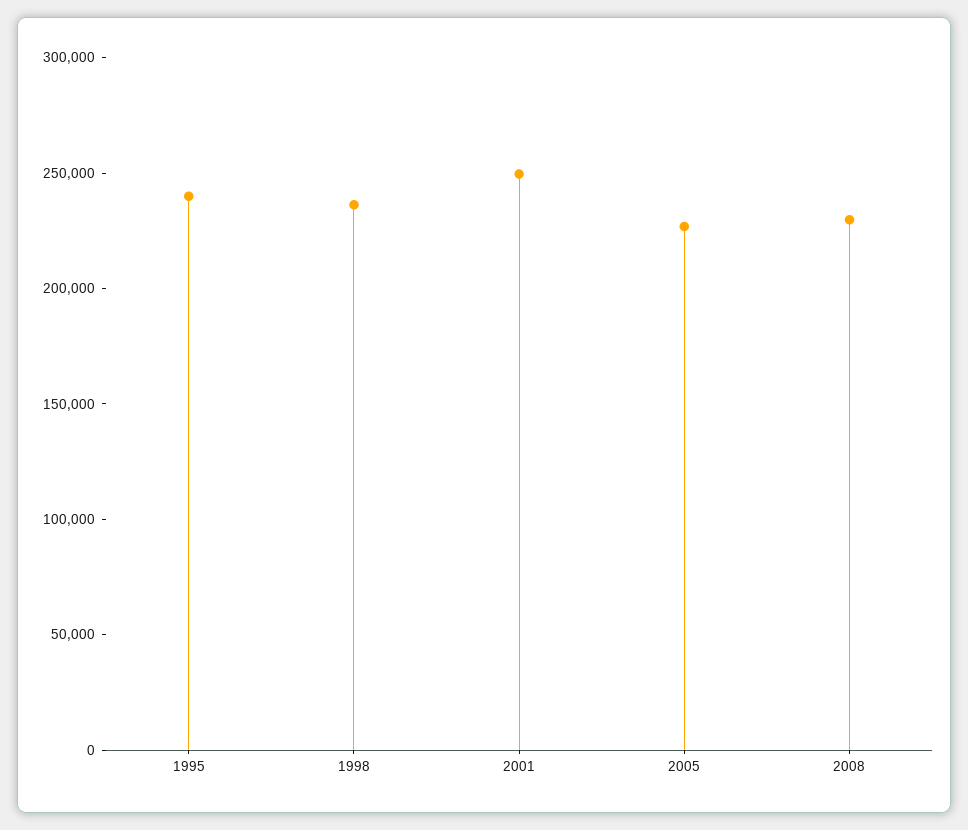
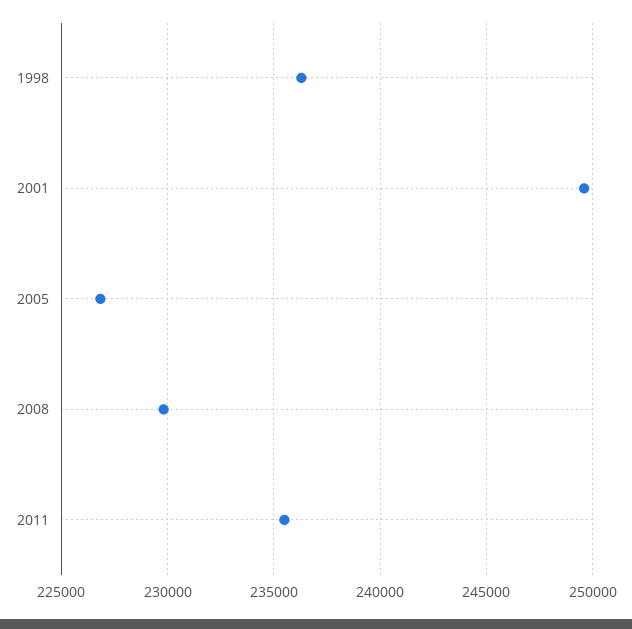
1995: 240000 -> none
2011: none -> 235500

